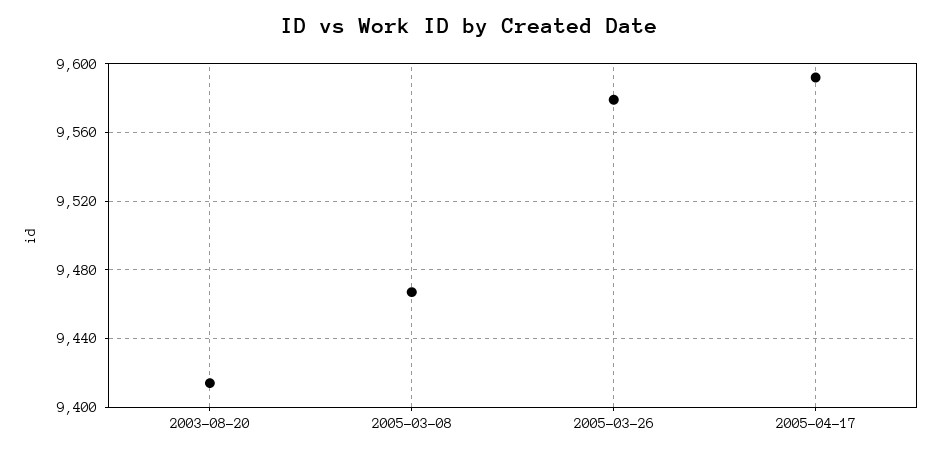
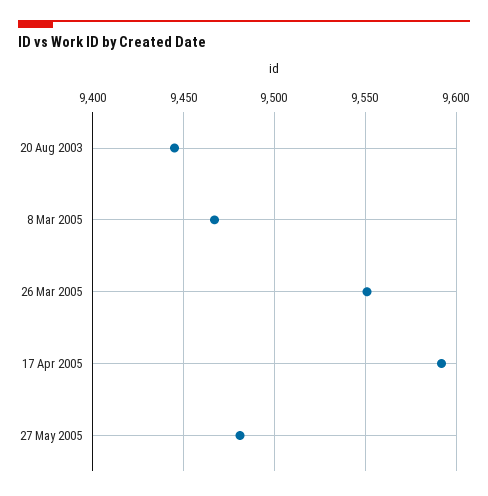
2003-08-20: 9415 -> 9445
2005-03-26: 9580 -> 9550
27 May 2005: none -> 9480

